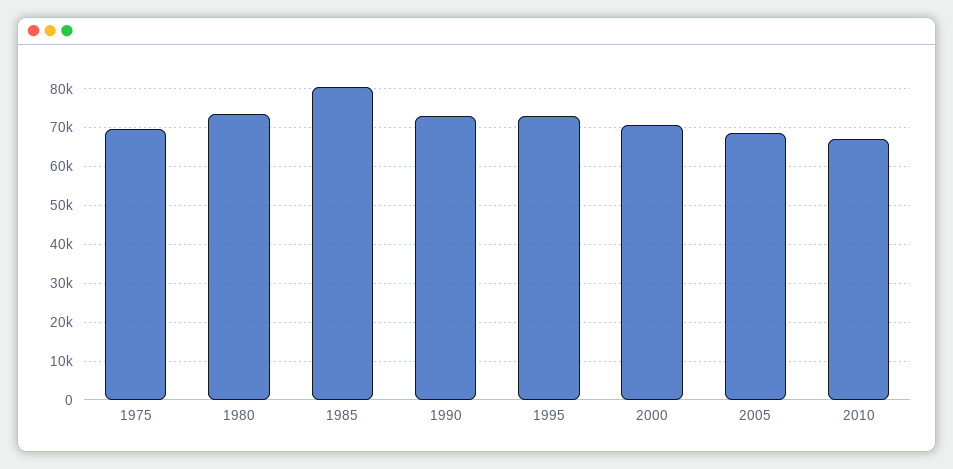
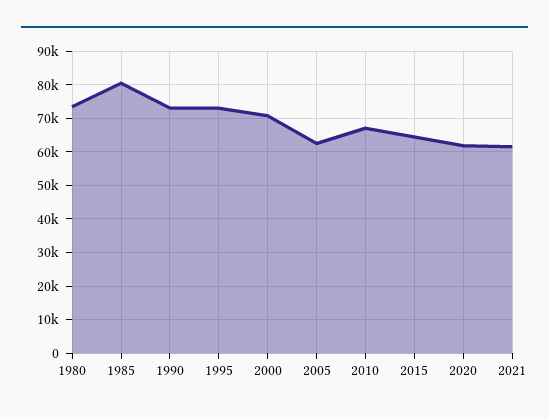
1975: 70000 -> none
2005: 68000 -> 62000
2015: none -> 64000
2020: none -> 62000
2021: none -> 62000

